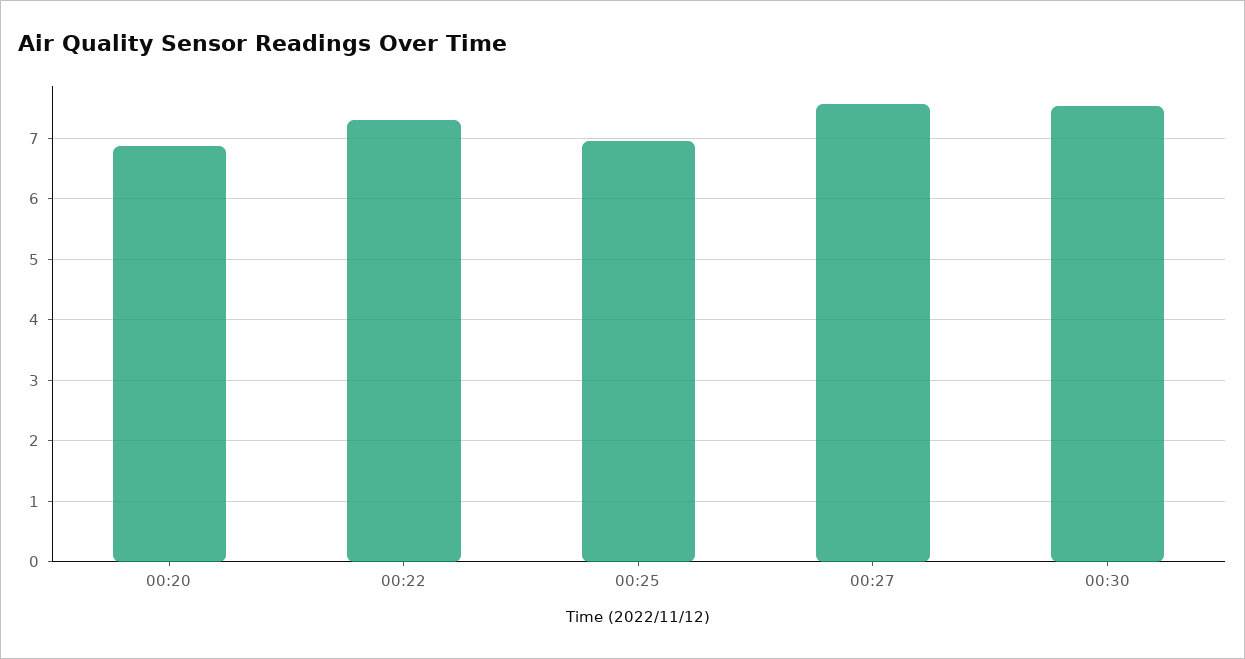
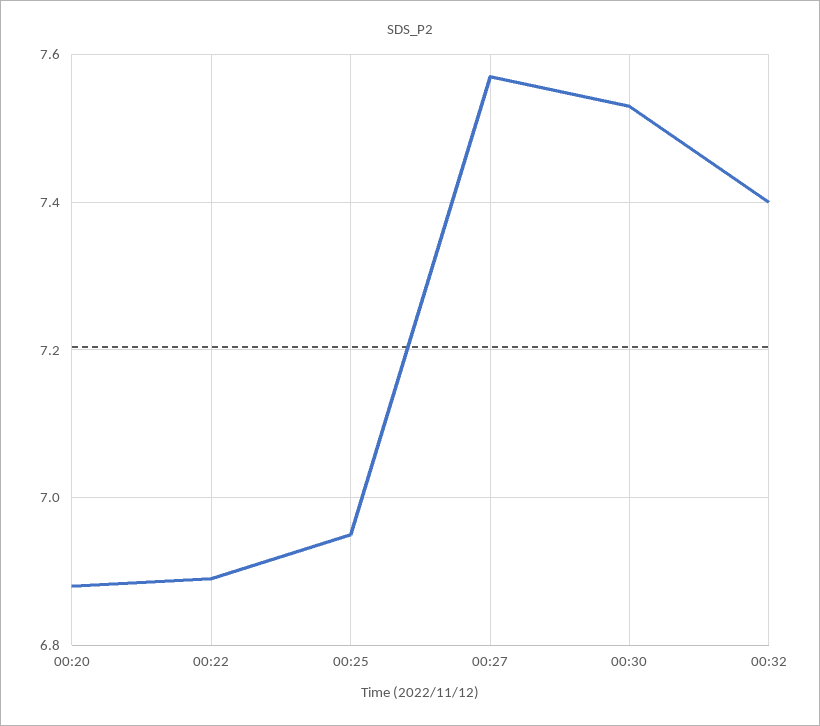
00:22: 7.3 -> 6.9
00:32: none -> 7.4

